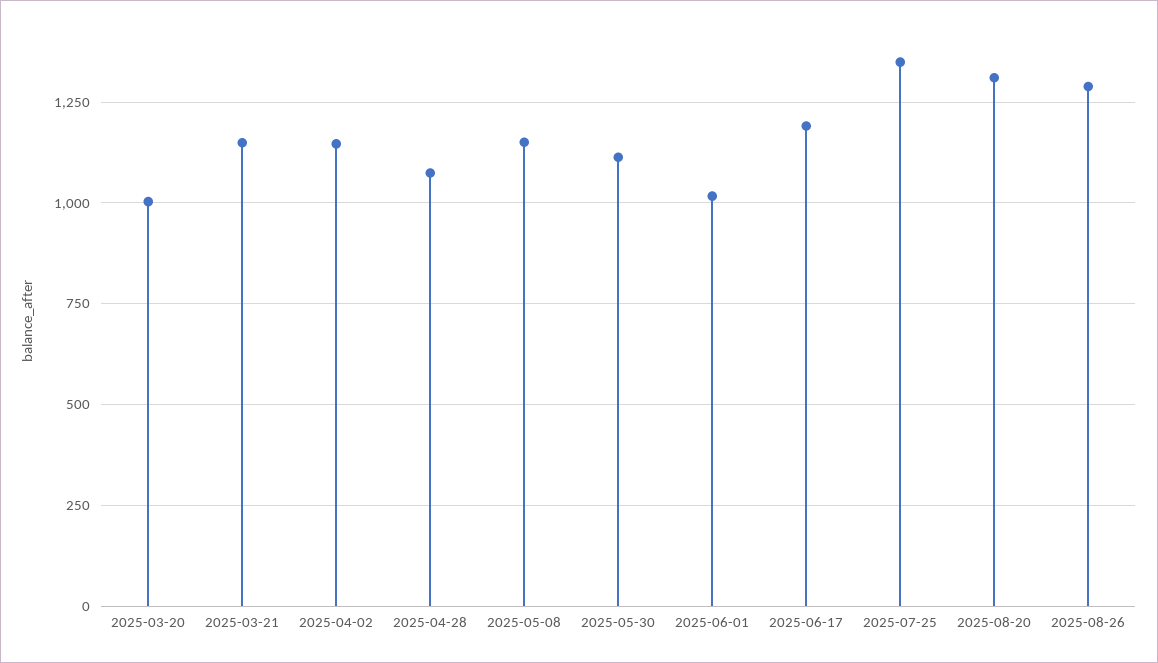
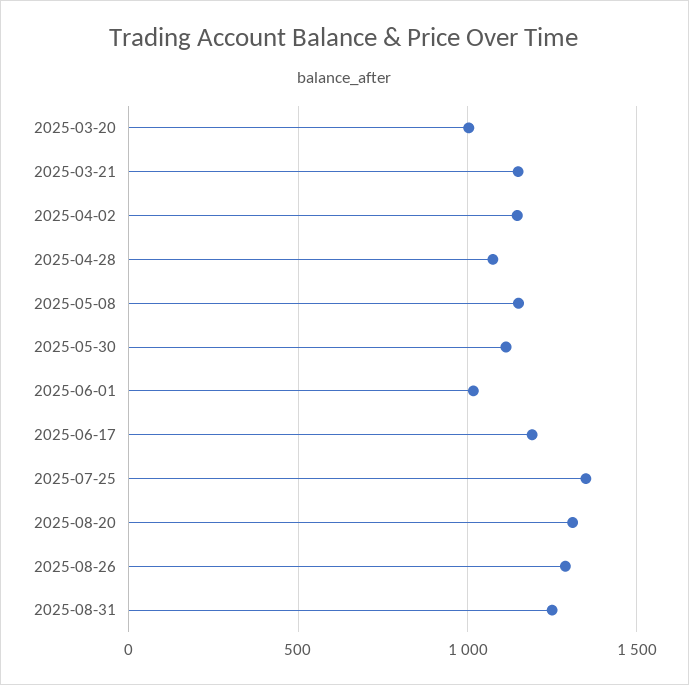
2025-08-31: none -> 1250

